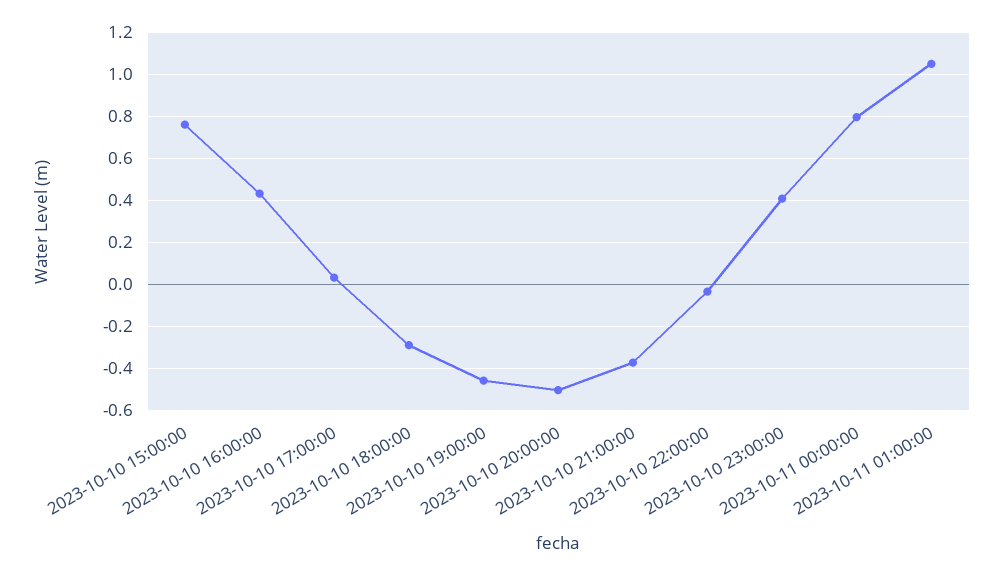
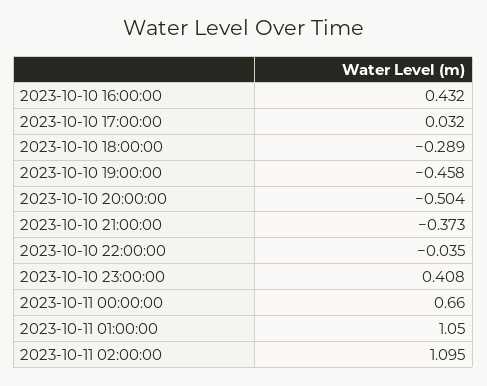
2023-10-10 15:00:00: 0.75 -> none
2023-10-11 00:00:00: 0.8 -> 0.66
2023-10-11 02:00:00: none -> 1.095

